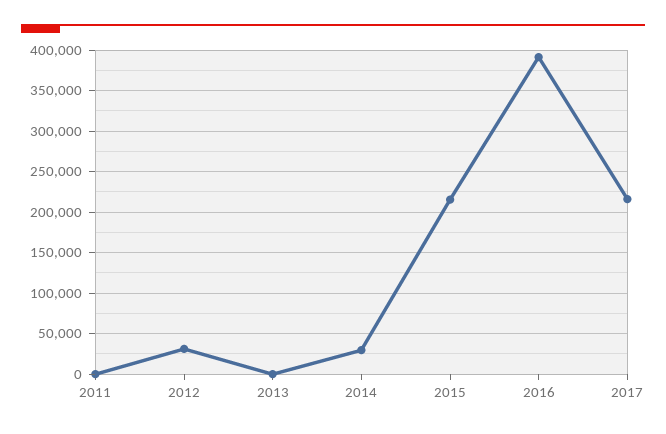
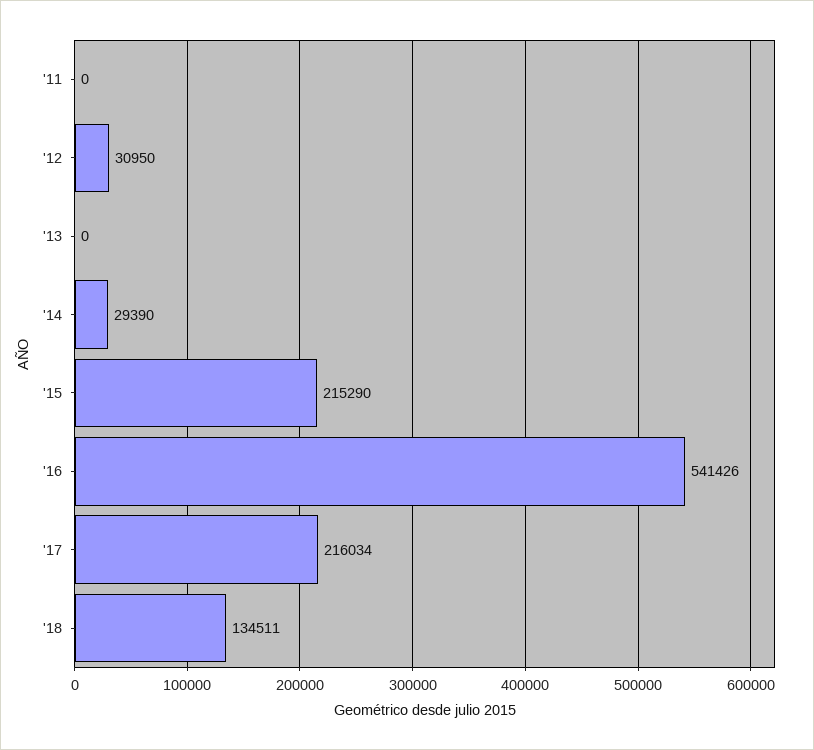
2016: 390000 -> 541426
'18: none -> 134511

